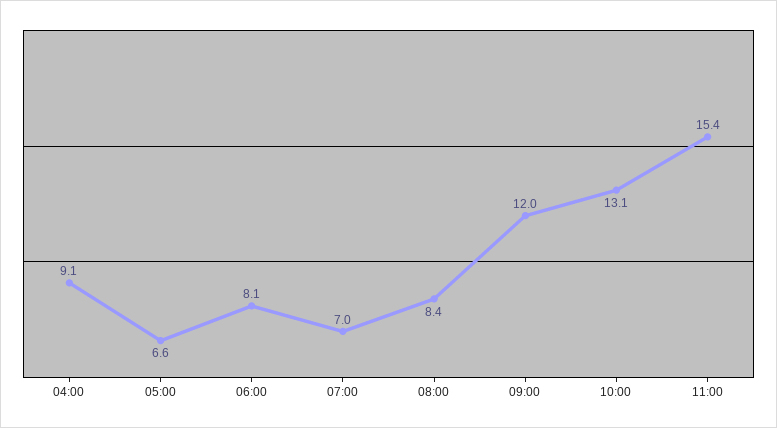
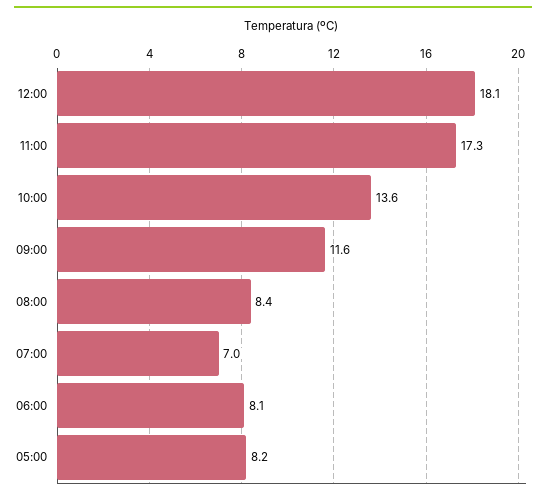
04:00: 9.1 -> none
05:00: 6.6 -> 8.2
09:00: 12 -> 11.6
10:00: 13.1 -> 13.6
11:00: 15.4 -> 17.3
12:00: none -> 18.1

